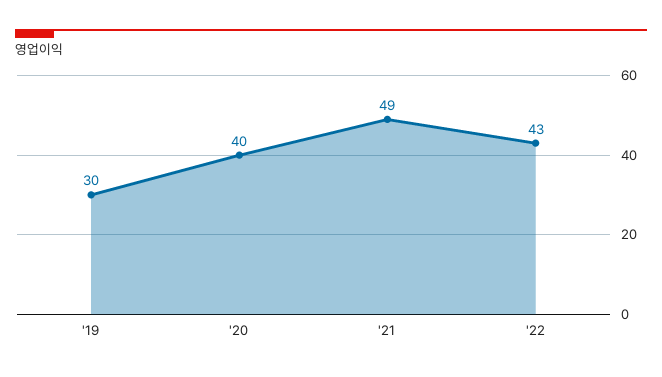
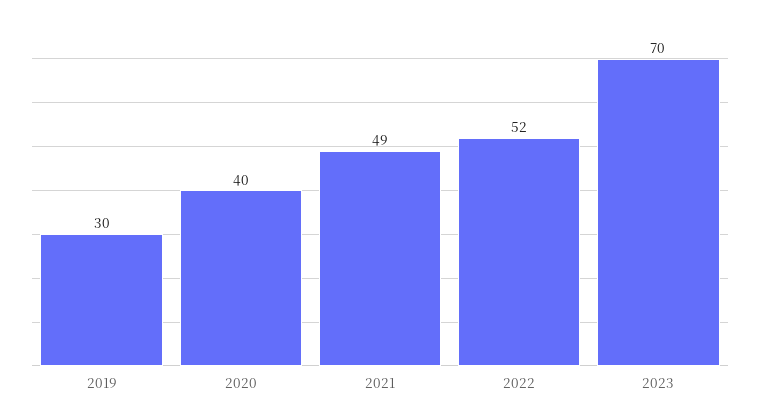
'22: 43 -> 52
2023: none -> 70

